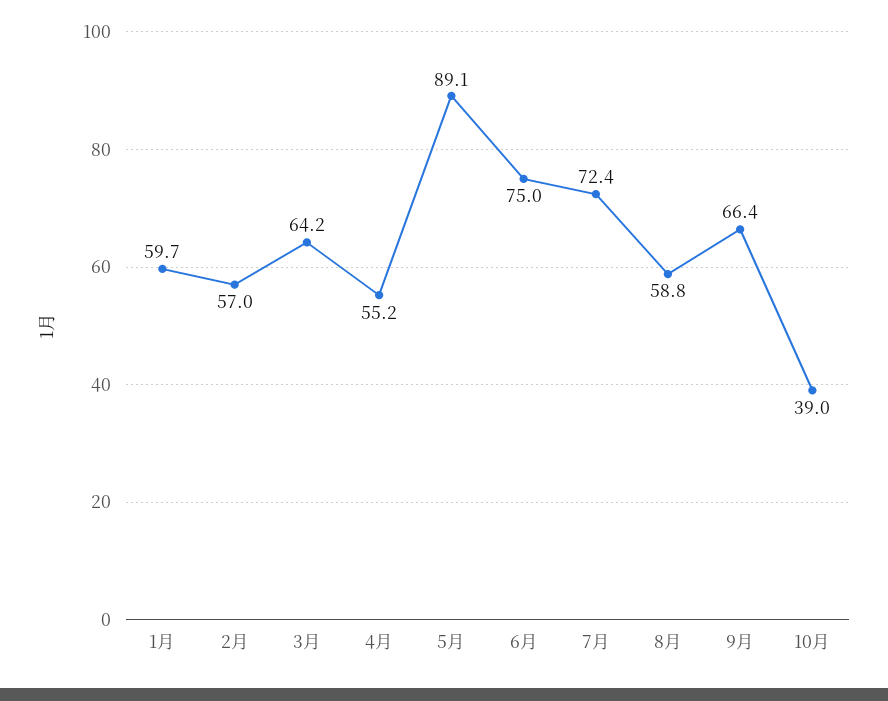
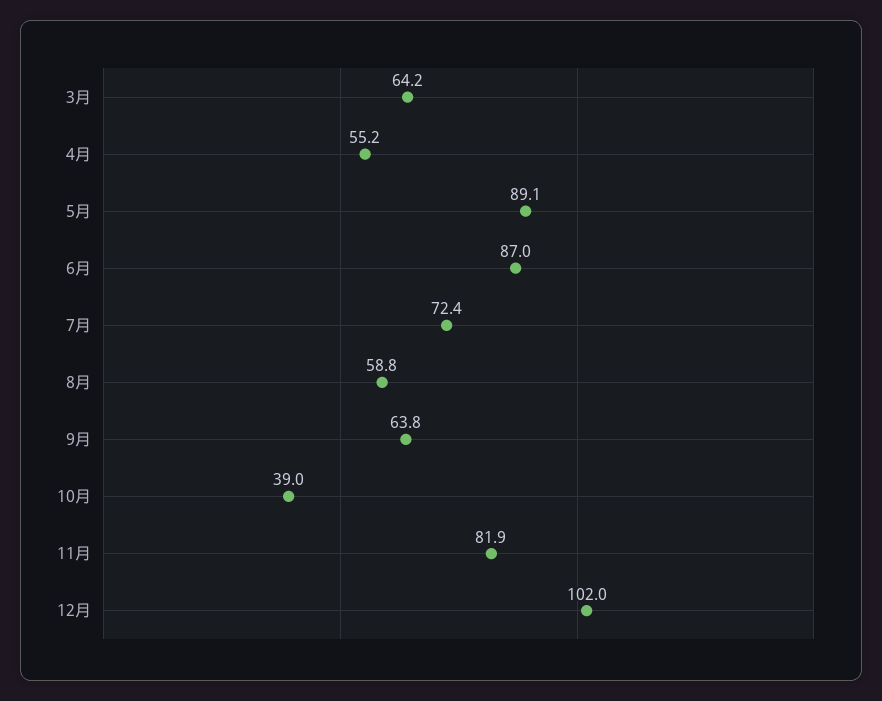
1月: 59.7 -> none
2月: 57 -> none
6月: 75 -> 87
9月: 66.4 -> 63.8
11月: none -> 81.9
12月: none -> 102

